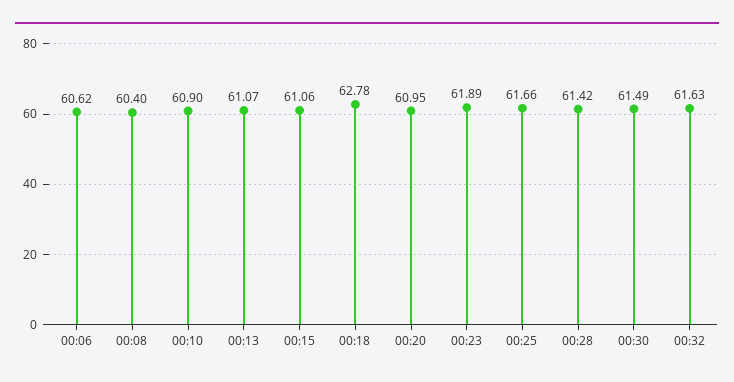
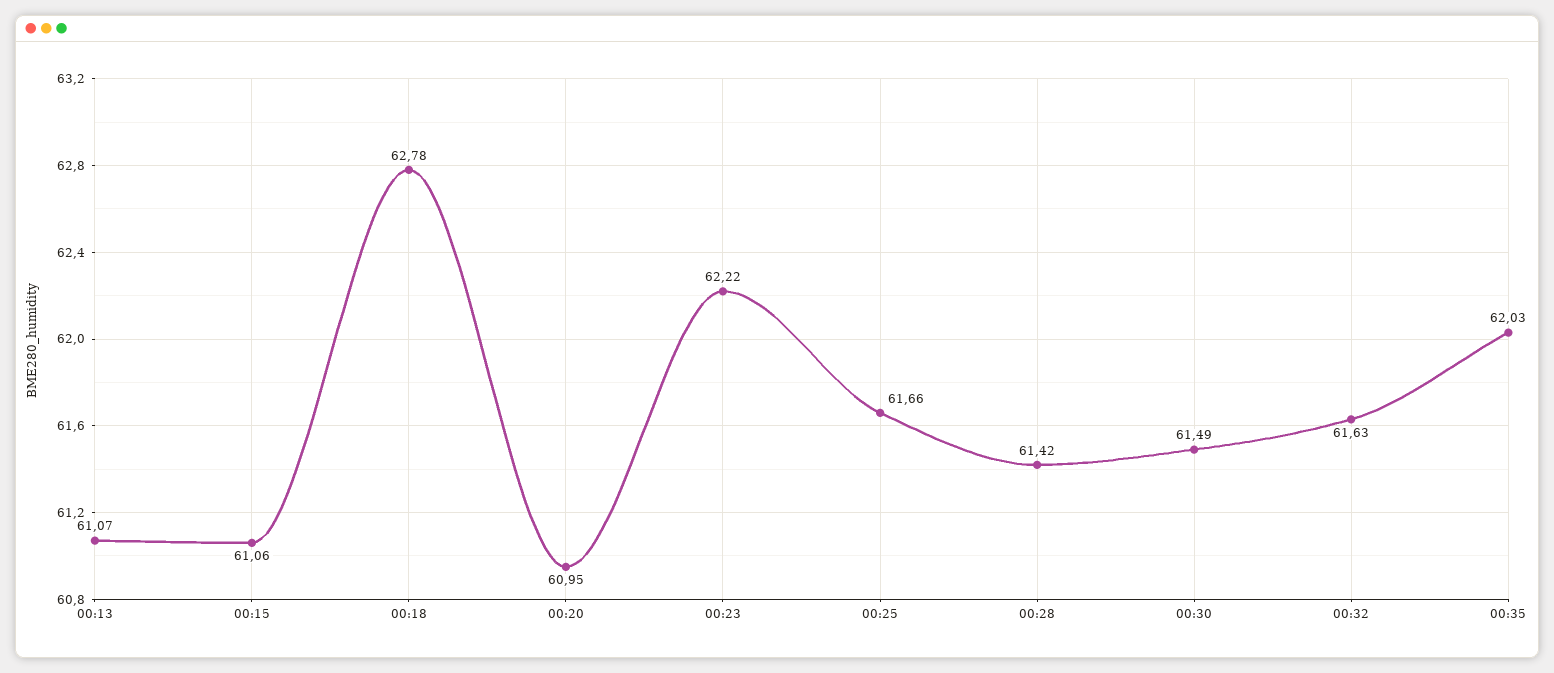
00:06: 60.62 -> none
00:08: 60.4 -> none
00:10: 60.9 -> none
00:23: 61.89 -> 62.22
00:35: none -> 62.03

